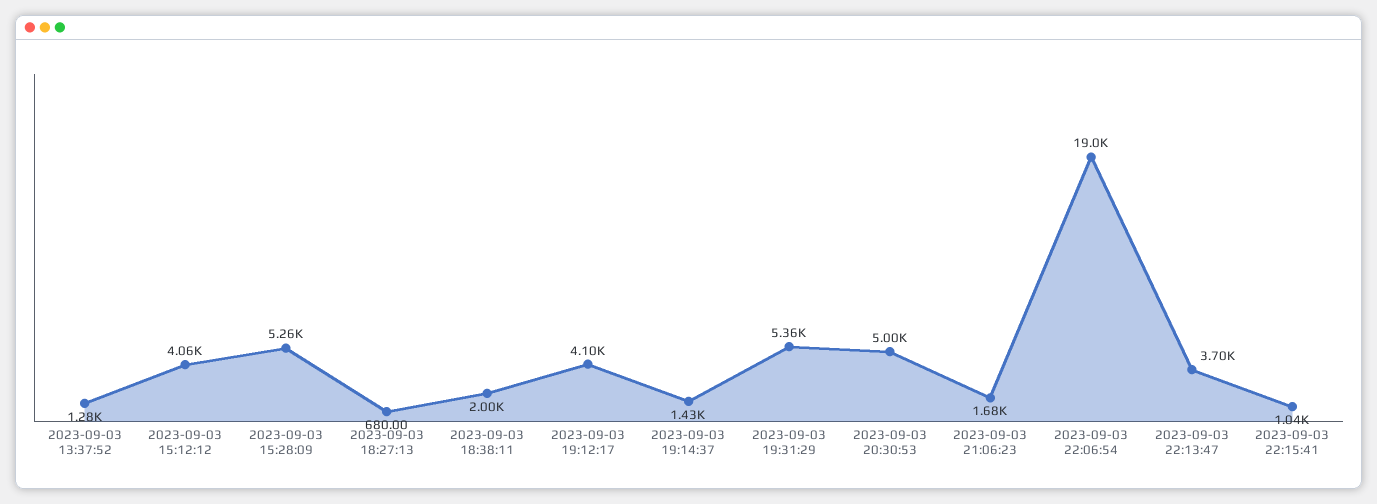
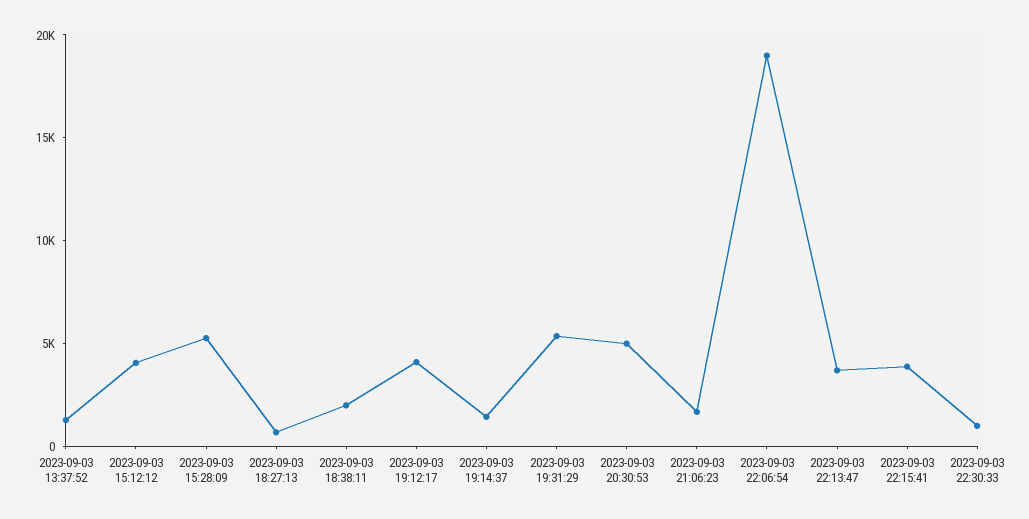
2023-09-03 22:15:41: 1040 -> 4000
2023-09-03 22:30:33: none -> 1000

